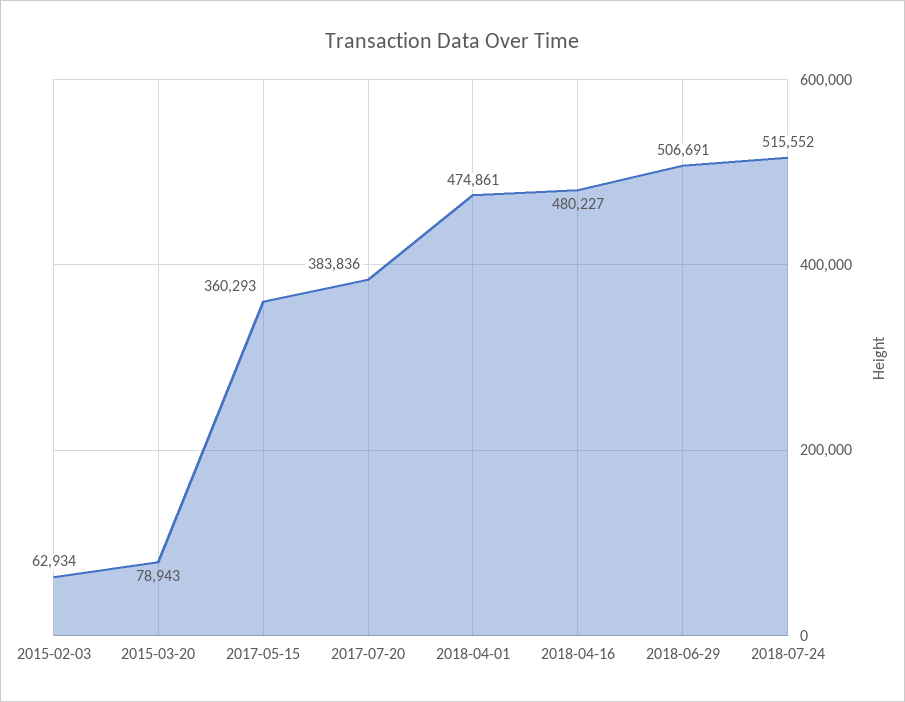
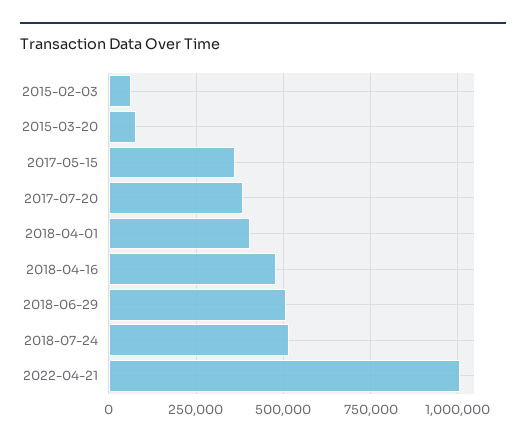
2018-04-01: 474861 -> 400000
2022-04-21: none -> 1000000

